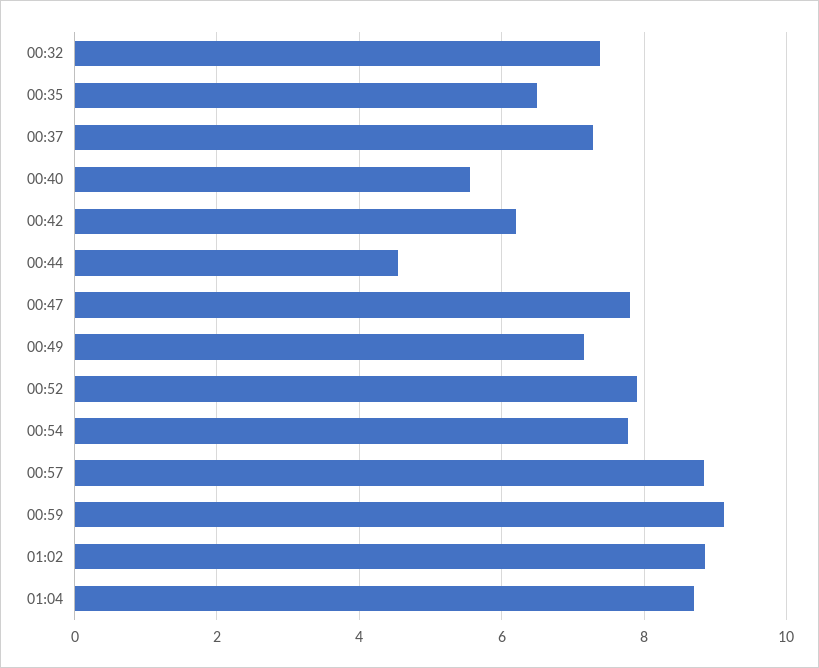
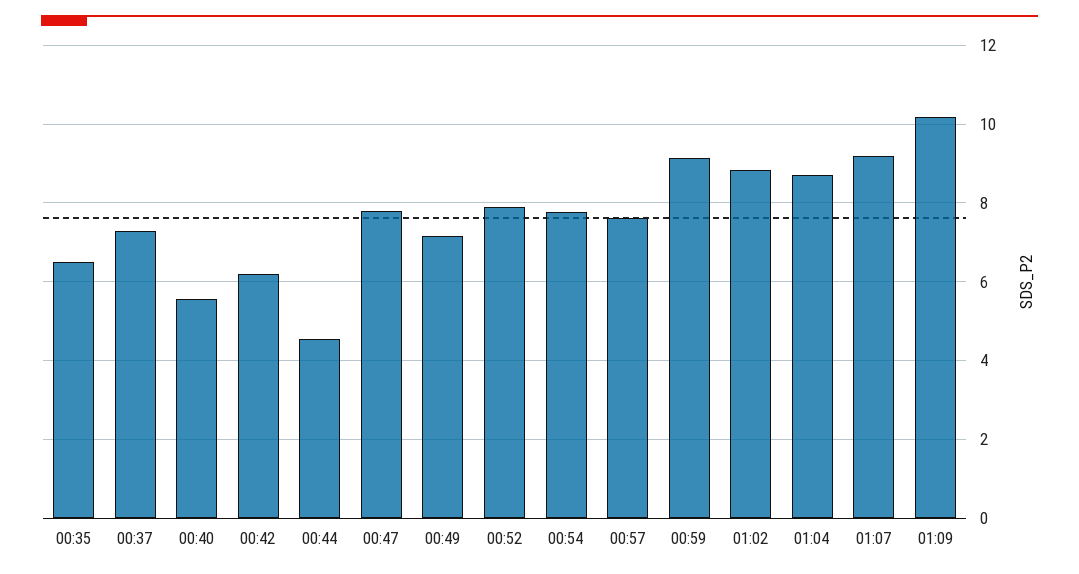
00:32: 7.4 -> none
00:57: 8.8 -> 7.6
01:07: none -> 9.2
01:09: none -> 10.2

